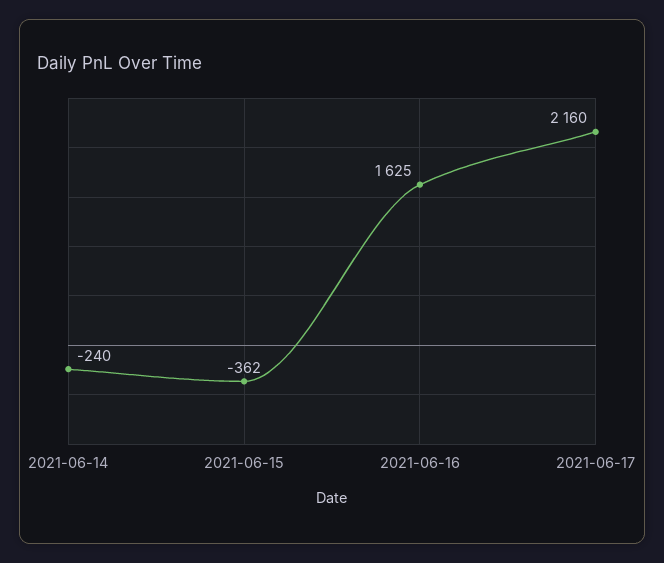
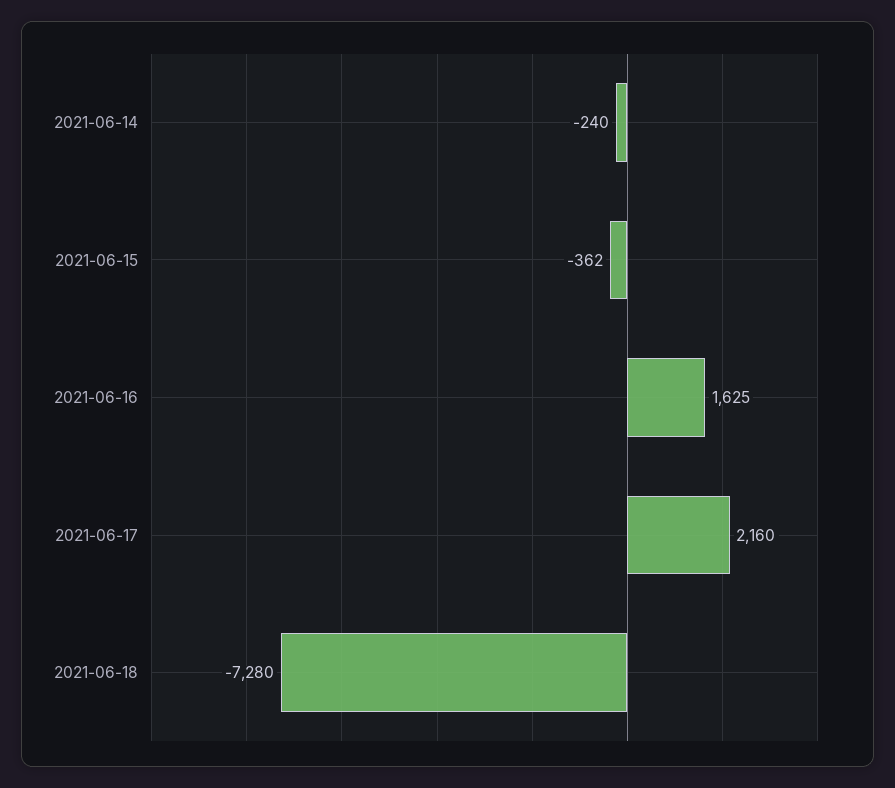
2021-06-18: none -> -7280

